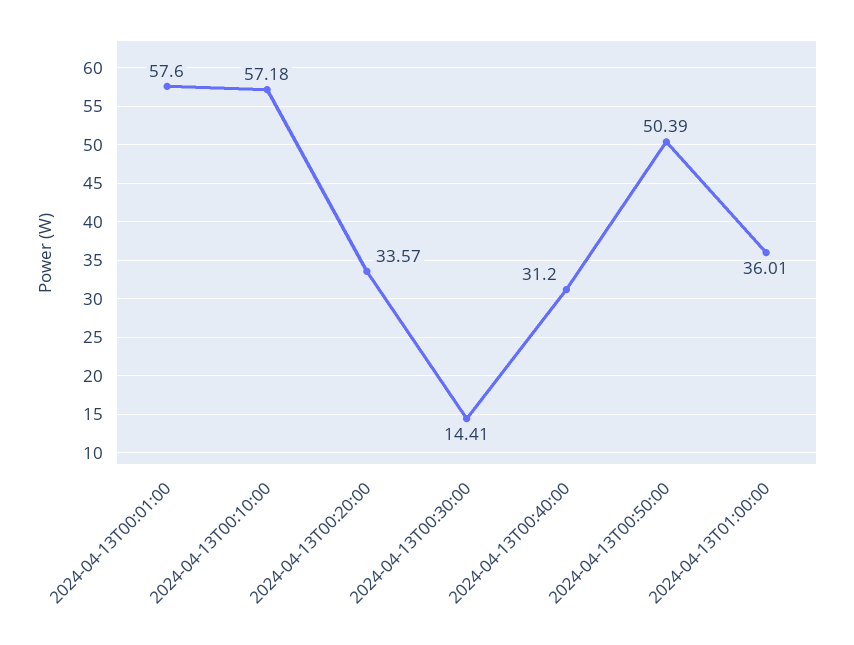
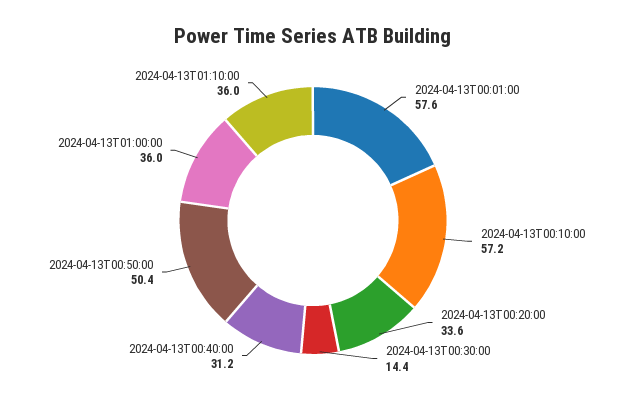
2024-04-13T01:10:00: none -> 36

